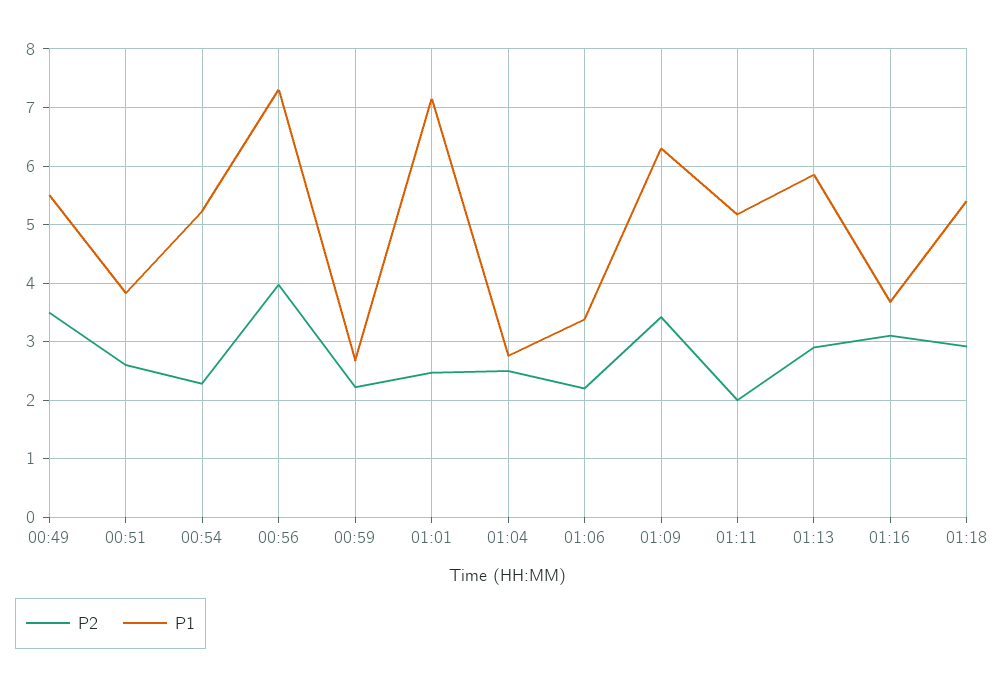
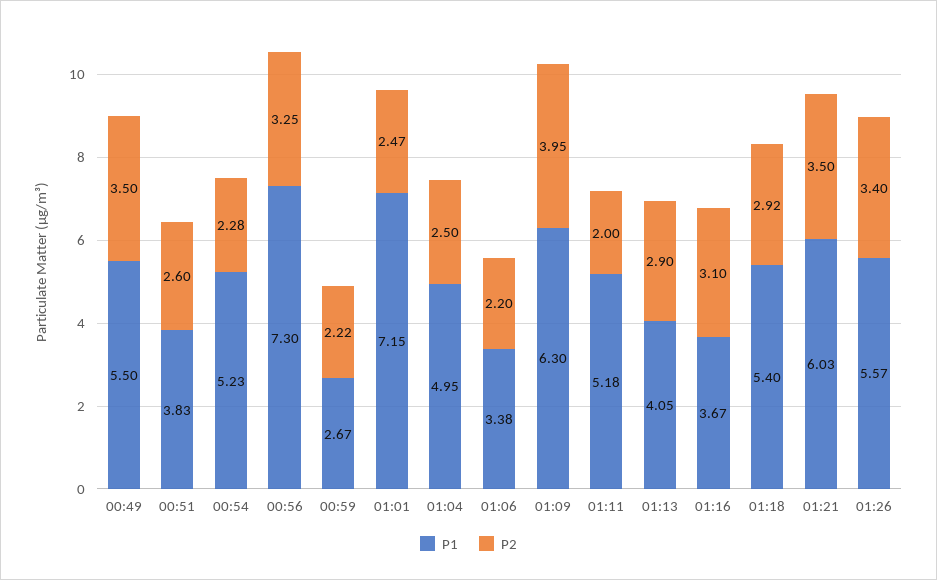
P2, 00:56: 4 -> 3.25
P1, 01:04: 2.8 -> 4.95
P2, 01:09: 3.4 -> 3.95
P1, 01:13: 5.8 -> 4.05
P1, 01:21: none -> 6.03
P2, 01:21: none -> 3.5
P1, 01:26: none -> 5.57
P2, 01:26: none -> 3.4

